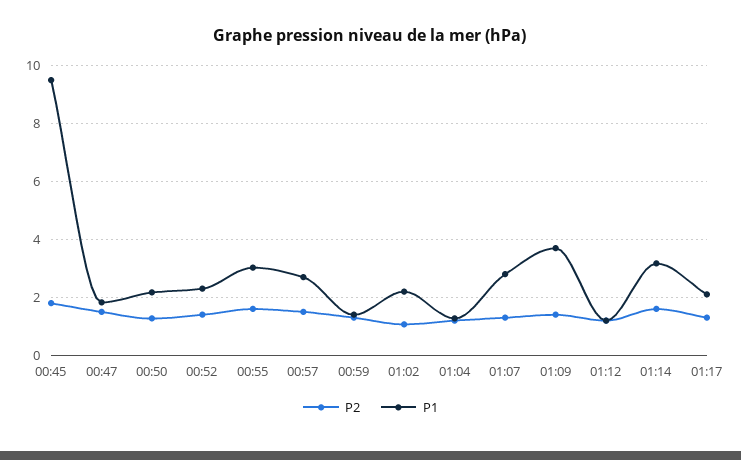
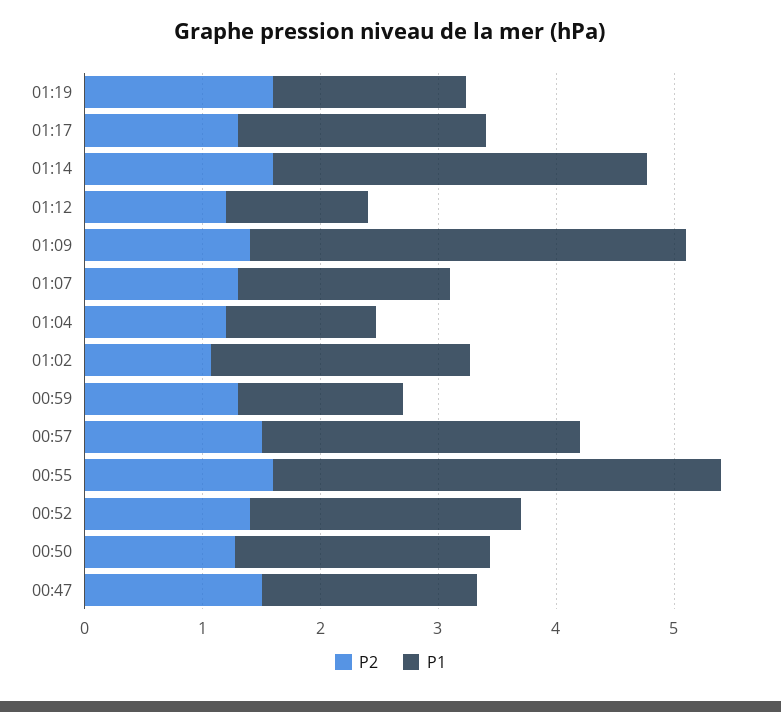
P2, 00:45: 1.75 -> none
P1, 00:45: 9.5 -> none
P1, 00:55: 3 -> 3.8
P1, 01:07: 2.75 -> 1.8
P2, 01:19: none -> 1.6
P1, 01:19: none -> 1.6

